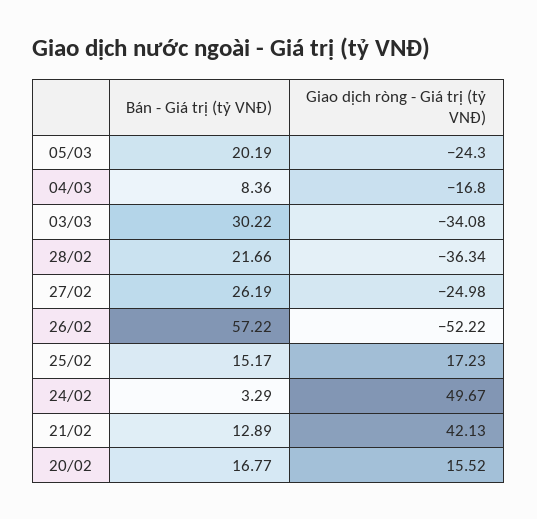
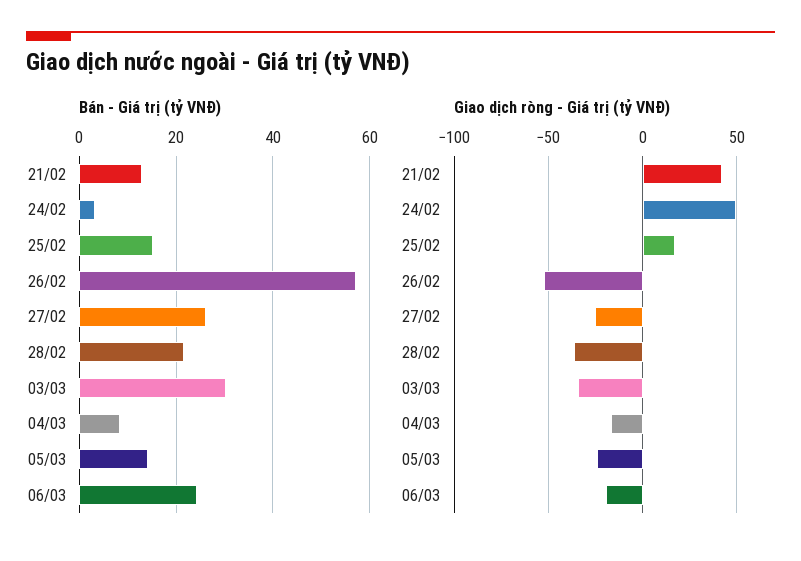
Bán - Giá trị (tỷ VNĐ), 05/03: 20.19 -> 14
Bán - Giá trị (tỷ VNĐ), 20/02: 16.77 -> none
Giao dịch ròng - Giá trị (tỷ VNĐ), 20/02: 15.52 -> none
Bán - Giá trị (tỷ VNĐ), 06/03: none -> 24
Giao dịch ròng - Giá trị (tỷ VNĐ), 06/03: none -> -20

